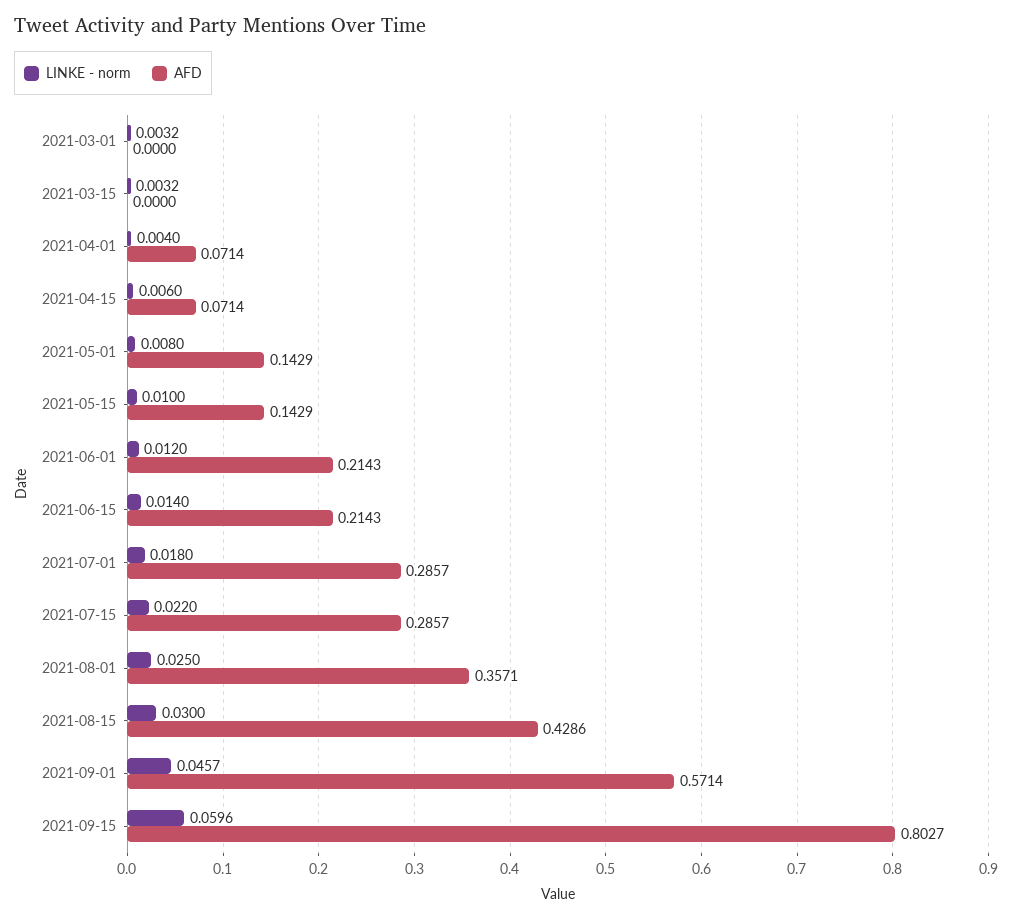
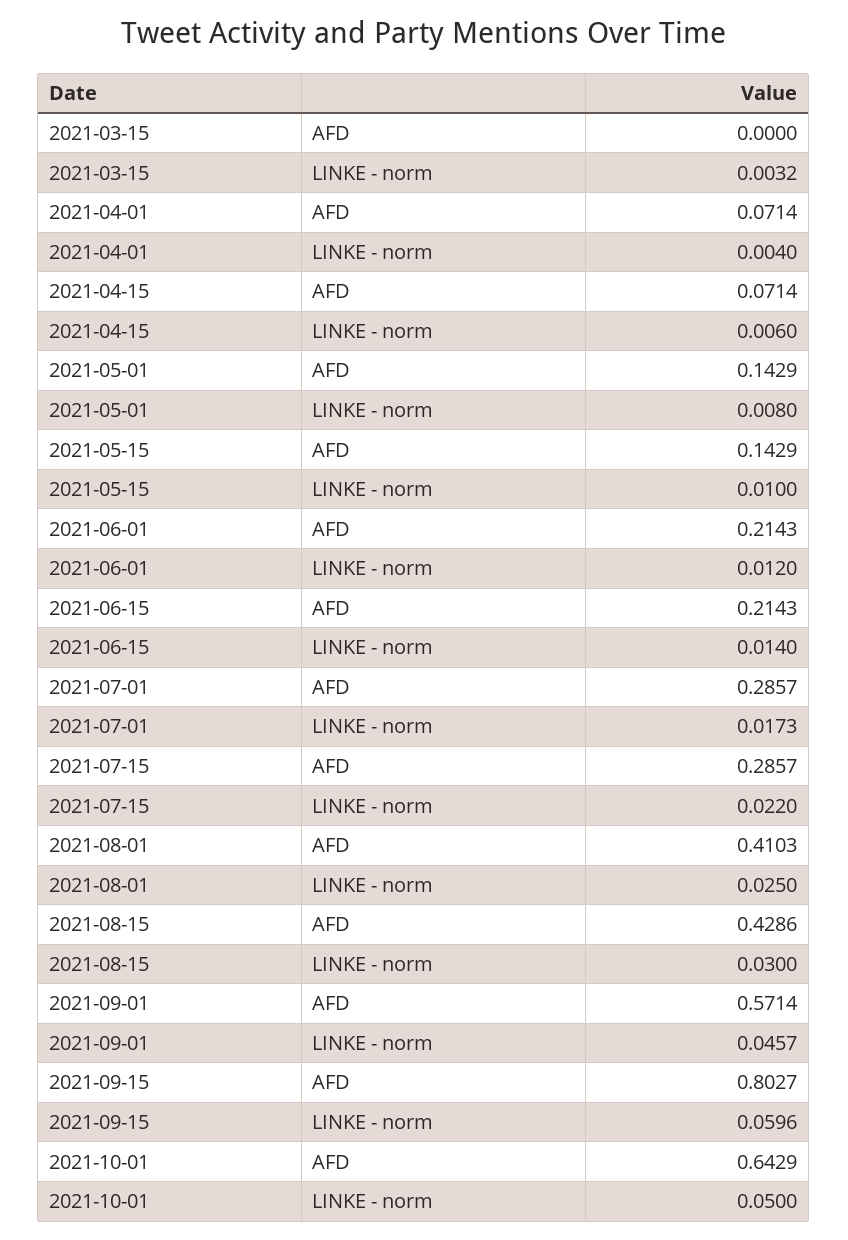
LINKE - norm, 2021-03-01: 0.0032 -> none
AFD, 2021-03-01: 0 -> none
LINKE - norm, 2021-07-01: 0.018 -> 0.0173
AFD, 2021-08-01: 0.3571 -> 0.4103
AFD, 2021-10-01: none -> 0.6429
LINKE - norm, 2021-10-01: none -> 0.05

